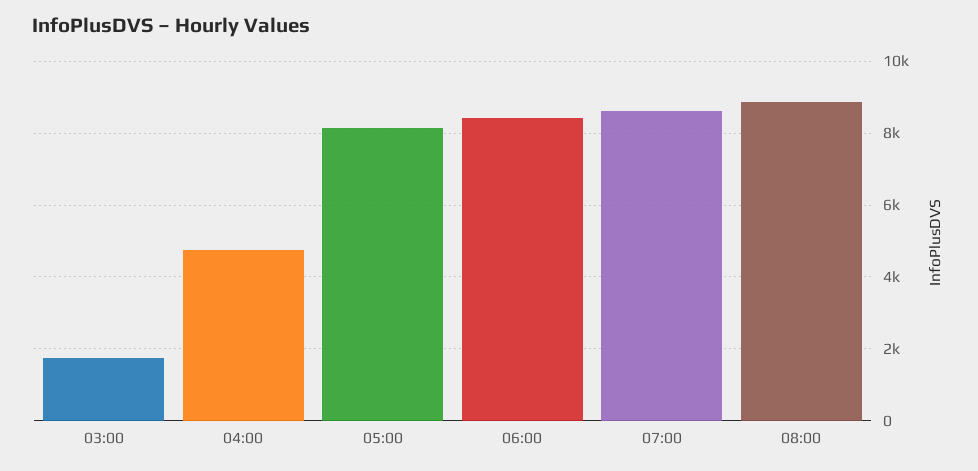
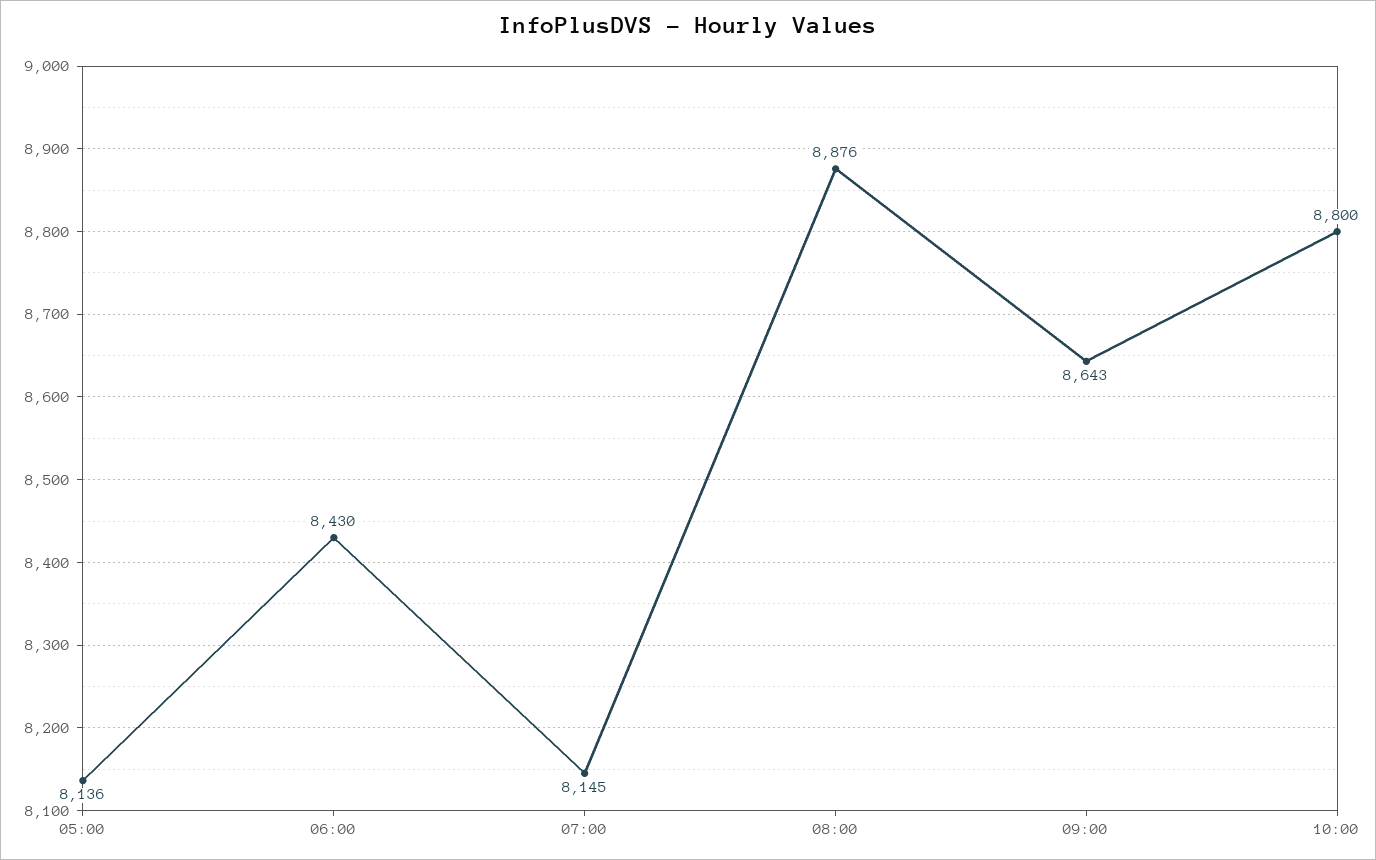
03:00: 1800 -> none
04:00: 4800 -> none
07:00: 8600 -> 8145
09:00: none -> 8643
10:00: none -> 8800

